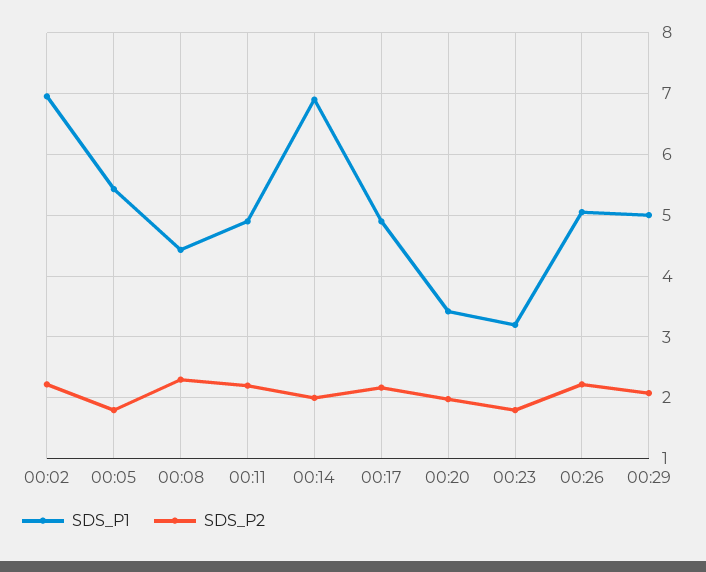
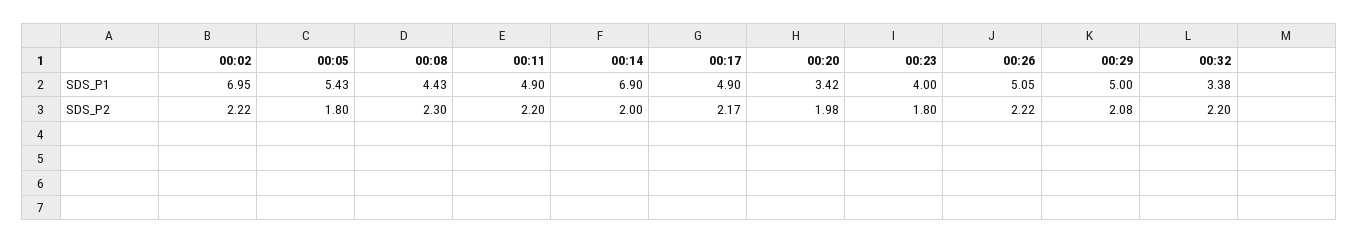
SDS_P1, 00:23: 3.2 -> 4
SDS_P1, 00:32: none -> 3.38
SDS_P2, 00:32: none -> 2.2

